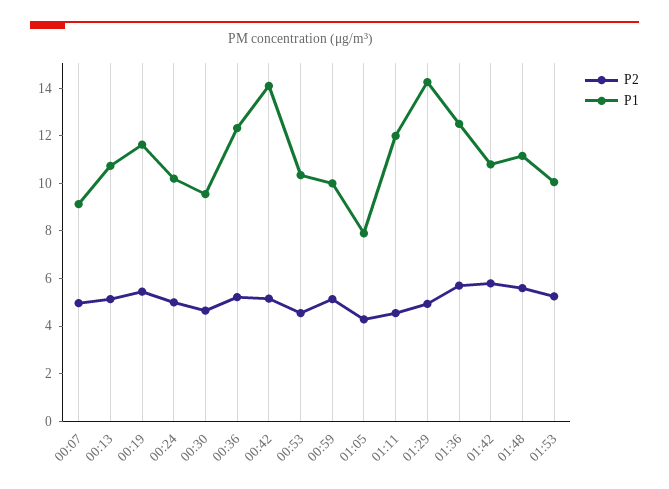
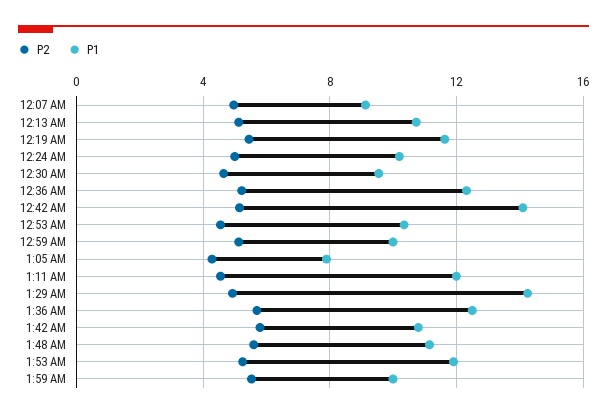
P1, 01:53: 10 -> 12
P2, 1:59 AM: none -> 5.5
P1, 1:59 AM: none -> 10

